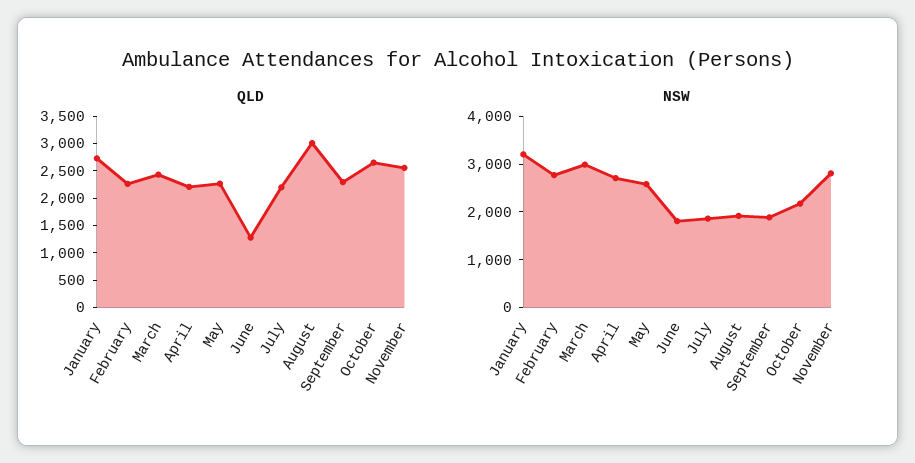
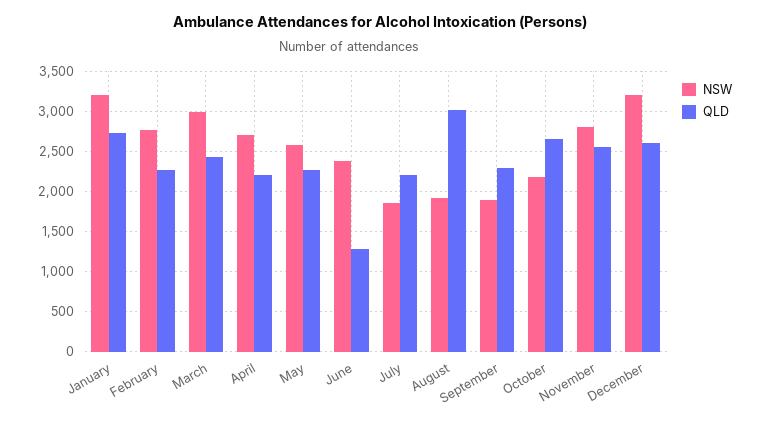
NSW, June: 1800 -> 2400
NSW, December: none -> 3200
QLD, December: none -> 2600

